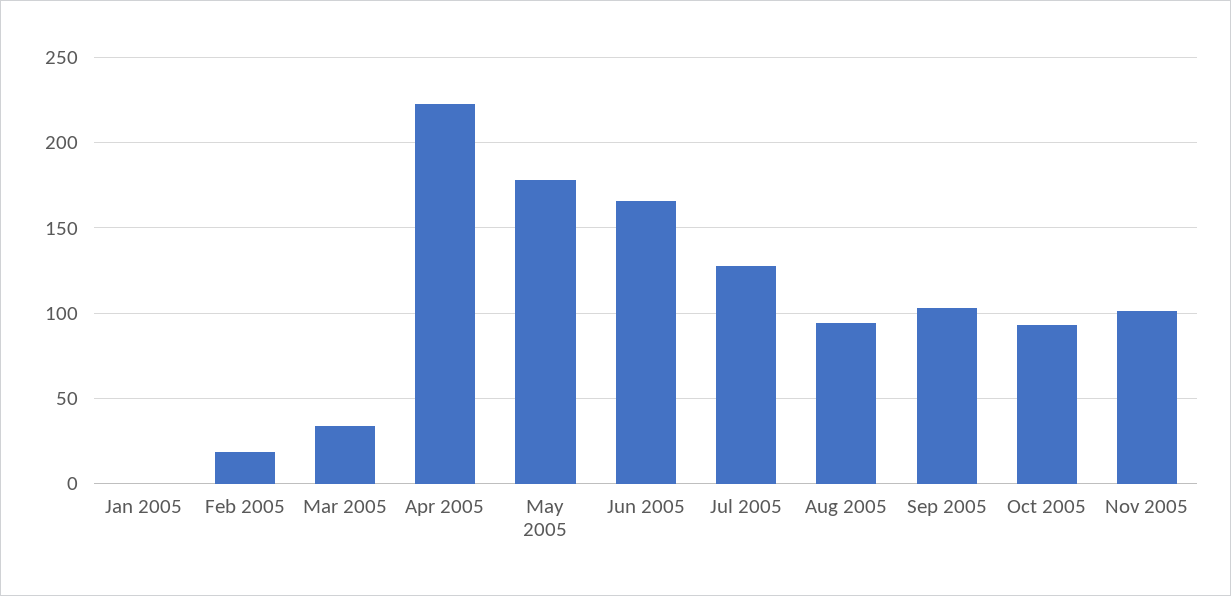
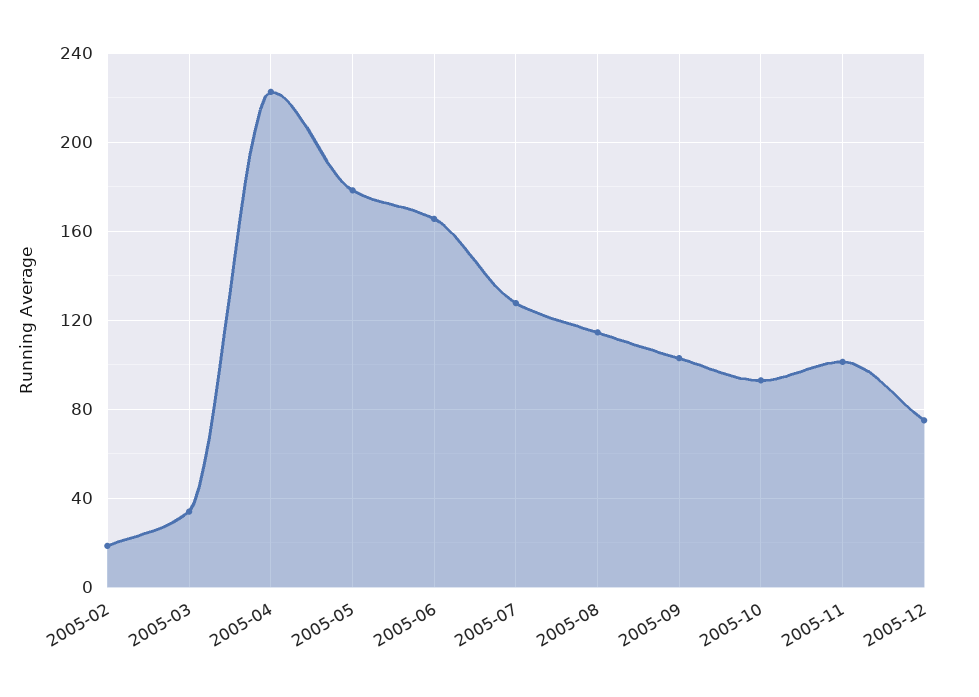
Jan 2005: 0 -> none
Aug 2005: 95 -> 115
2005-12: none -> 75

